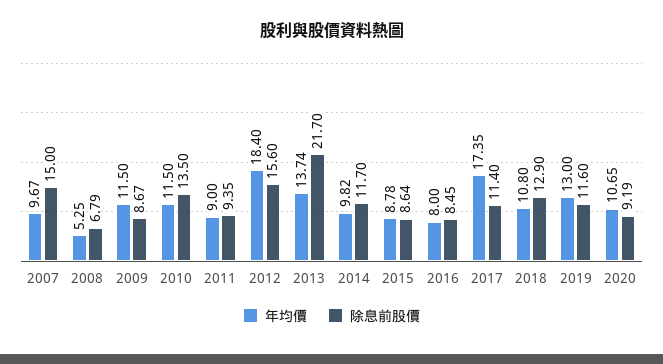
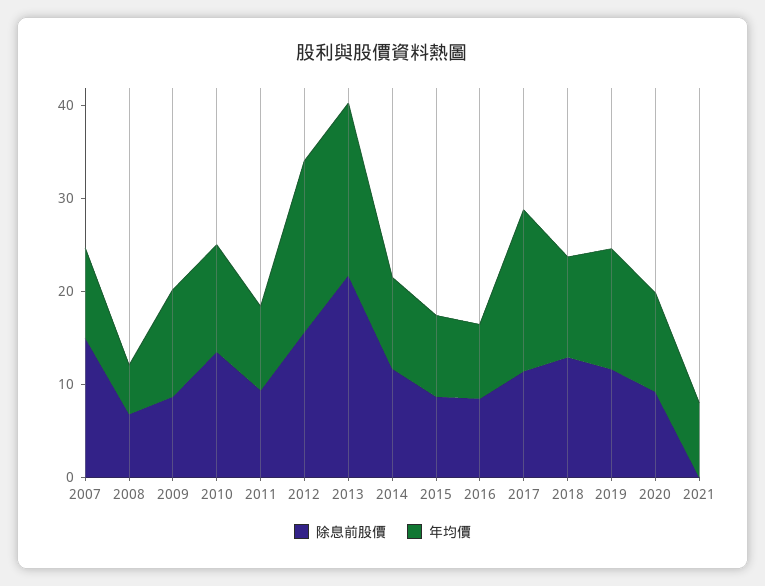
年均價, 2013: 13.74 -> 18
除息前股價, 2021: none -> 0
年均價, 2021: none -> 8

